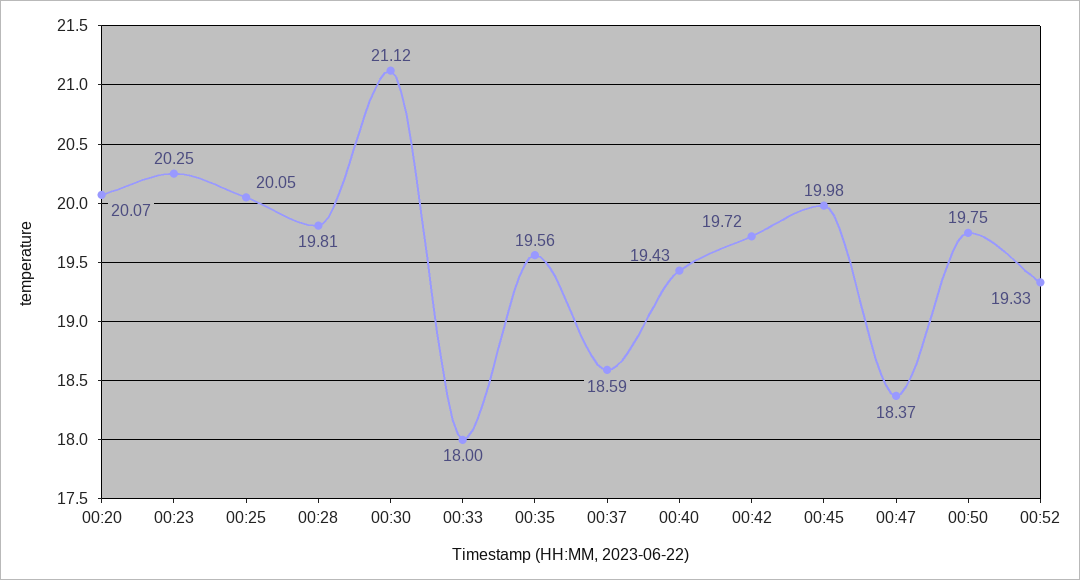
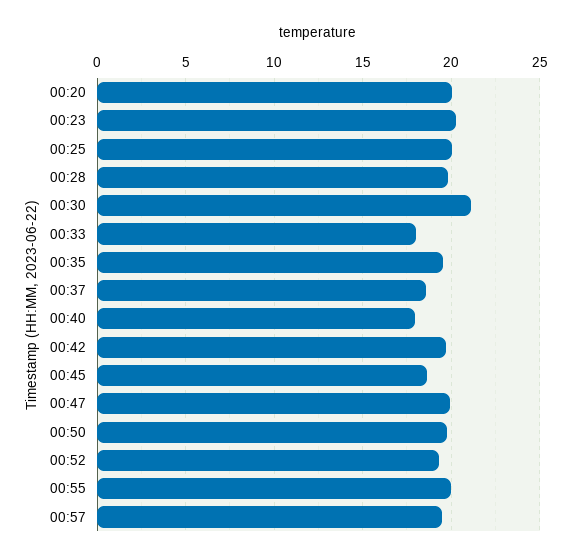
00:40: 19.43 -> 18
00:45: 19.98 -> 18.5
00:47: 18.37 -> 20
00:55: none -> 20
00:57: none -> 19.5

